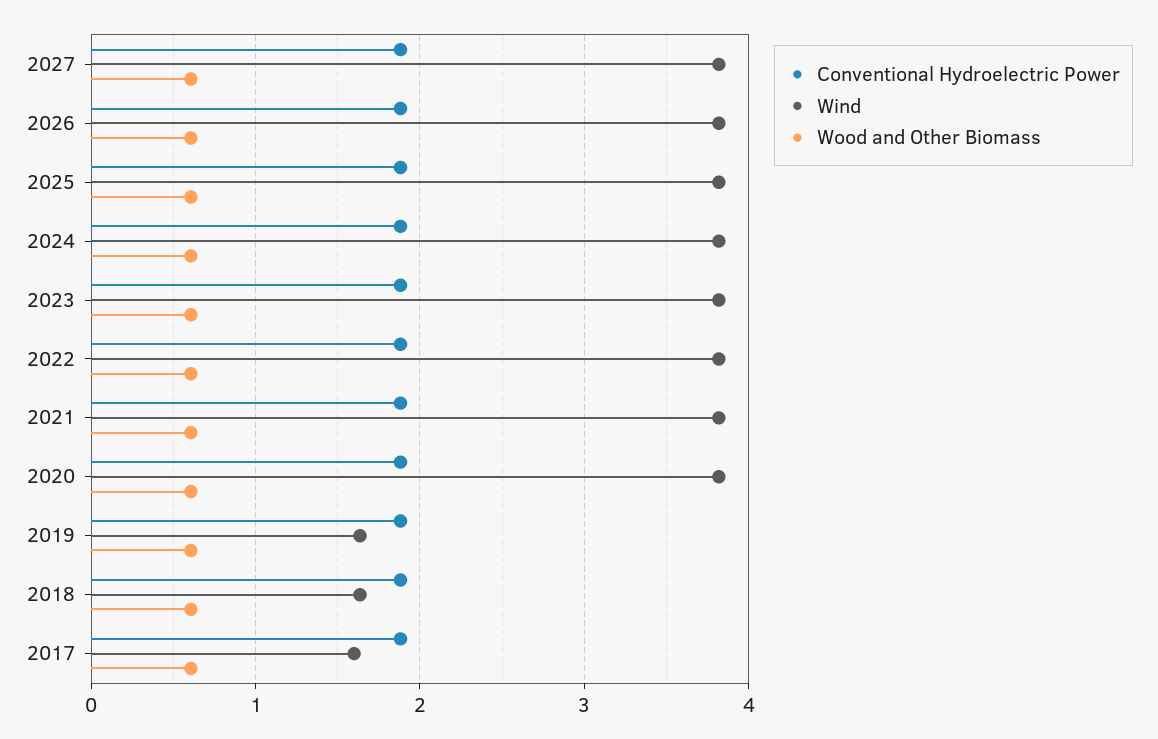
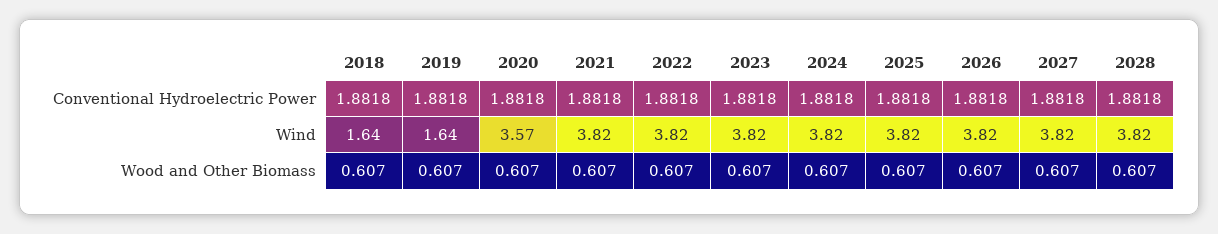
Wind, 2020: 3.8 -> 3.57
Conventional Hydroelectric Power, 2017: 1.9 -> none
Wind, 2017: 1.6 -> none
Wood and Other Biomass, 2017: 0.6 -> none
Conventional Hydroelectric Power, 2028: none -> 1.8818
Wind, 2028: none -> 3.82
Wood and Other Biomass, 2028: none -> 0.607

